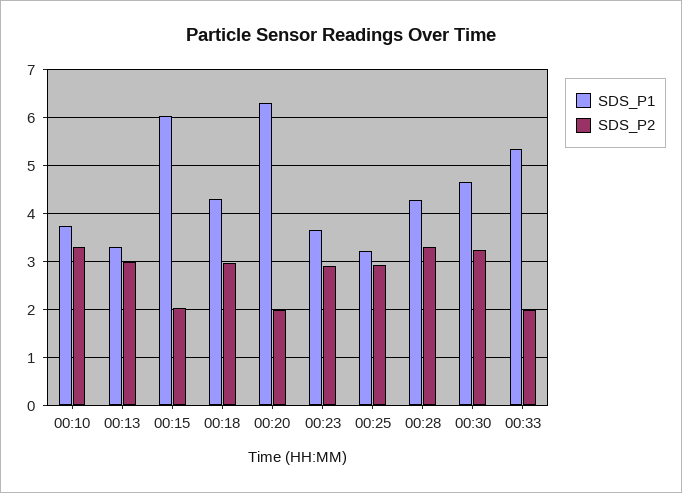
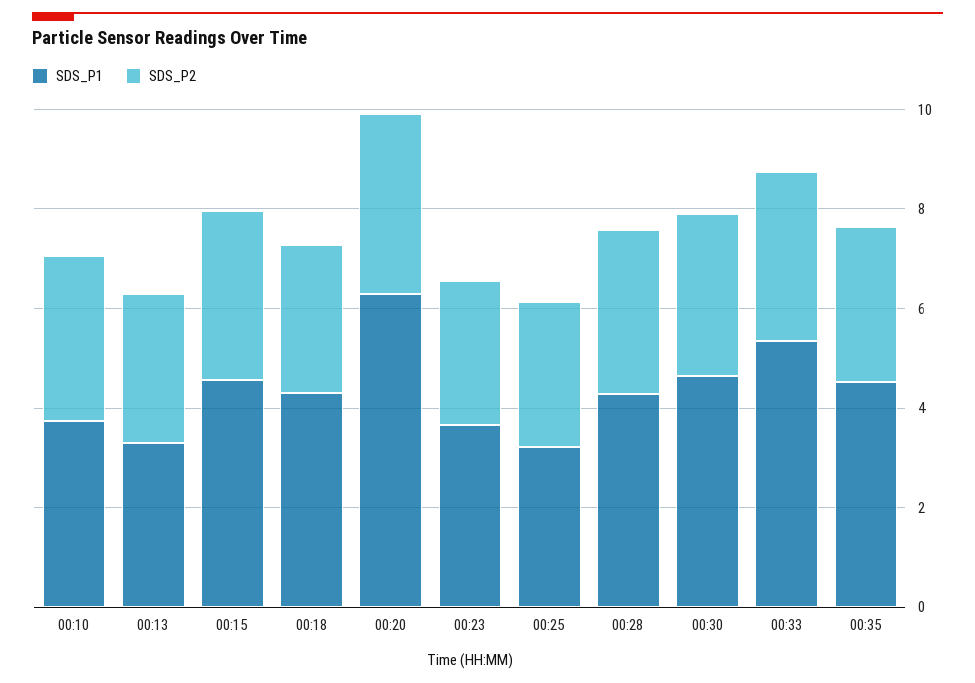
SDS_P1, 00:15: 6 -> 4.5
SDS_P2, 00:15: 2 -> 3.5
SDS_P2, 00:20: 2 -> 3.5
SDS_P2, 00:33: 2 -> 3.5
SDS_P1, 00:35: none -> 4.5
SDS_P2, 00:35: none -> 3

